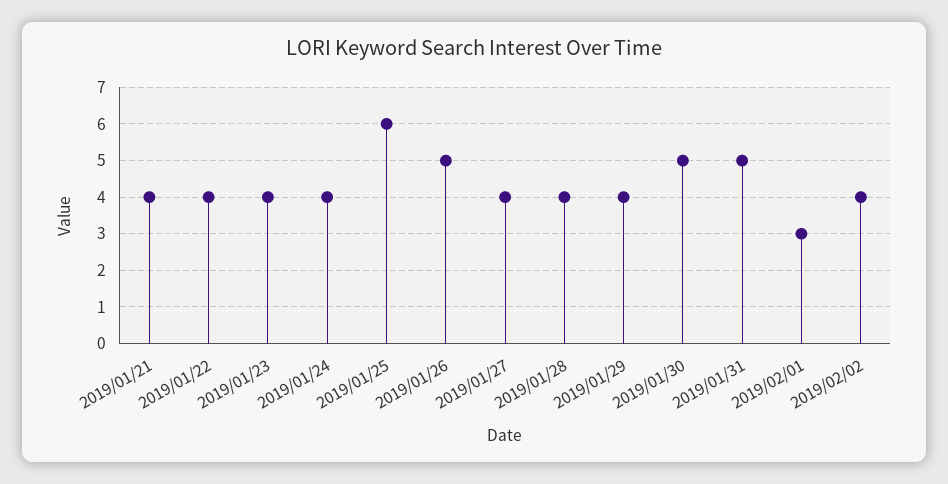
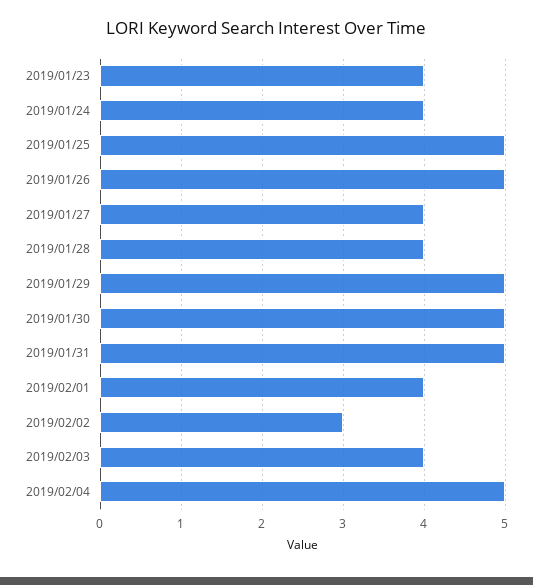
2019/01/21: 4 -> none
2019/01/22: 4 -> none
2019/01/25: 6 -> 5
2019/01/29: 4 -> 5
2019/02/01: 3 -> 4
2019/02/02: 4 -> 3
2019/02/03: none -> 4
2019/02/04: none -> 5

